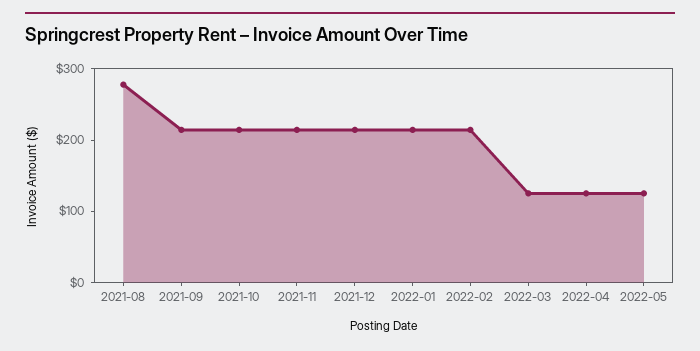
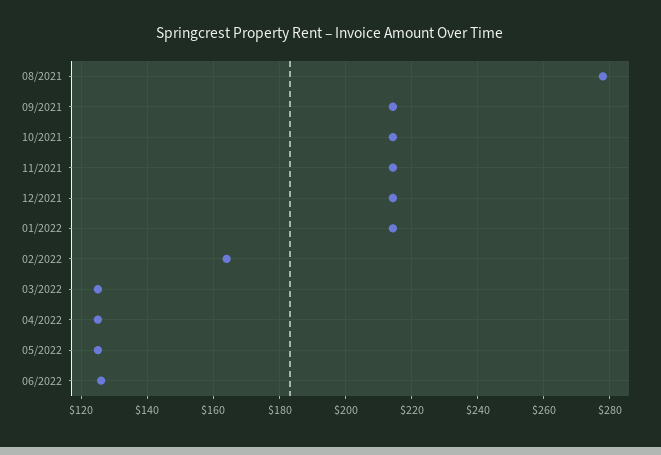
2022-02: 220 -> 164
06/2022: none -> 126

